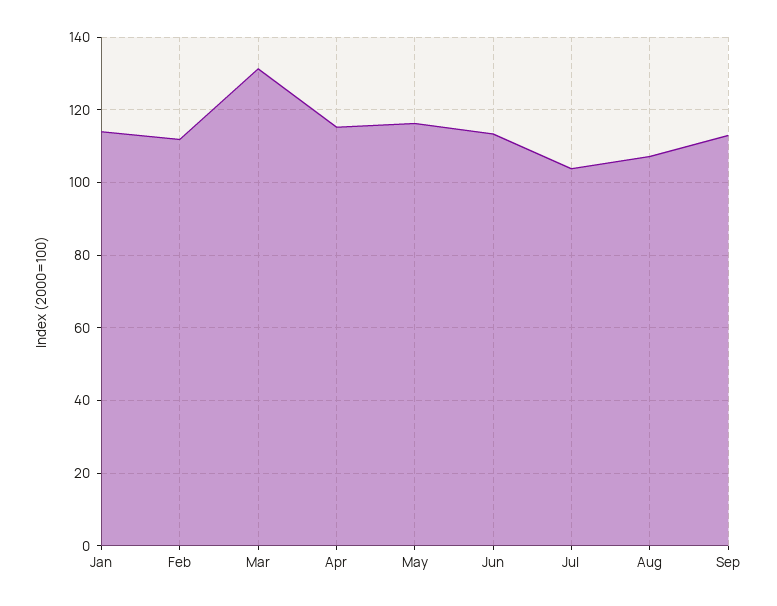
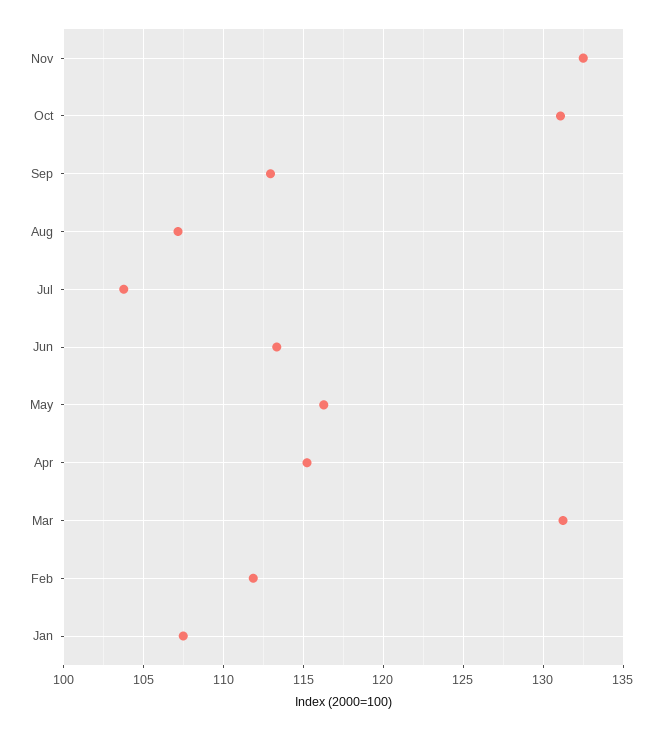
Jan: 114 -> 107.5
Nov: none -> 132.5
Oct: none -> 131

